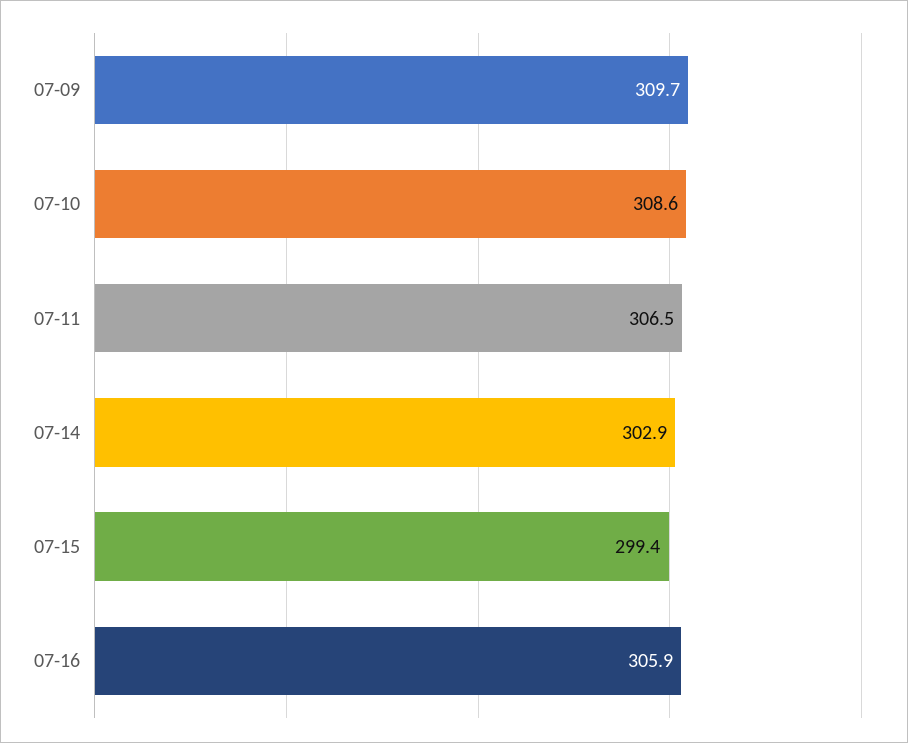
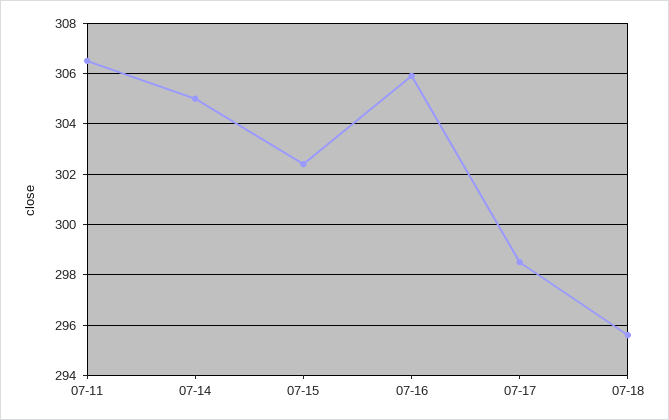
07-09: 309.7 -> none
07-10: 308.6 -> none
07-14: 302.9 -> 305
07-15: 299.4 -> 302.5
07-17: none -> 298.5
07-18: none -> 295.5

